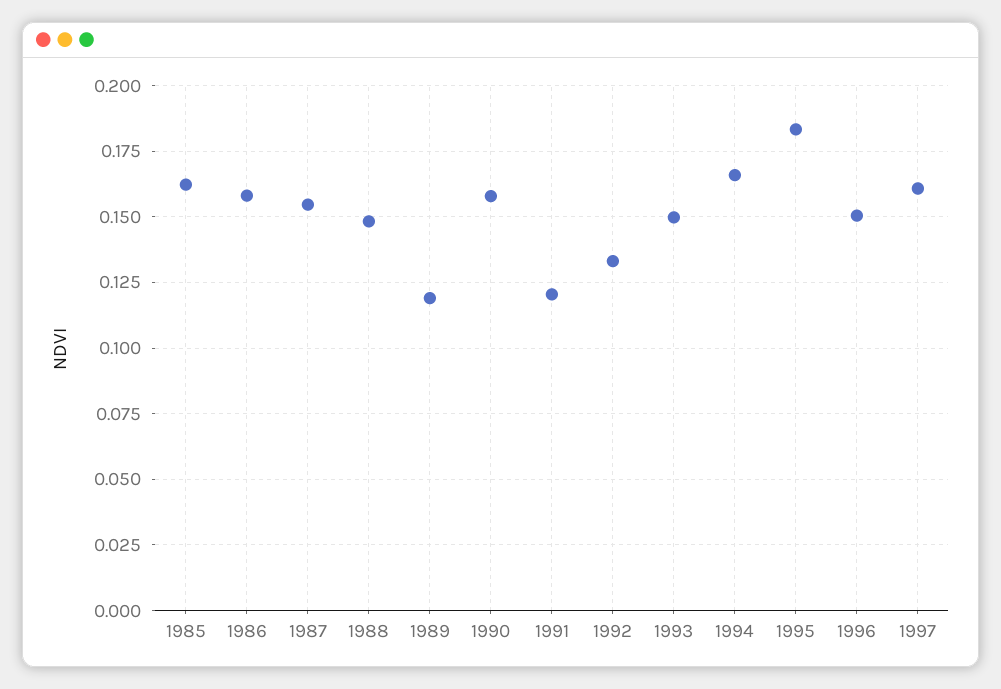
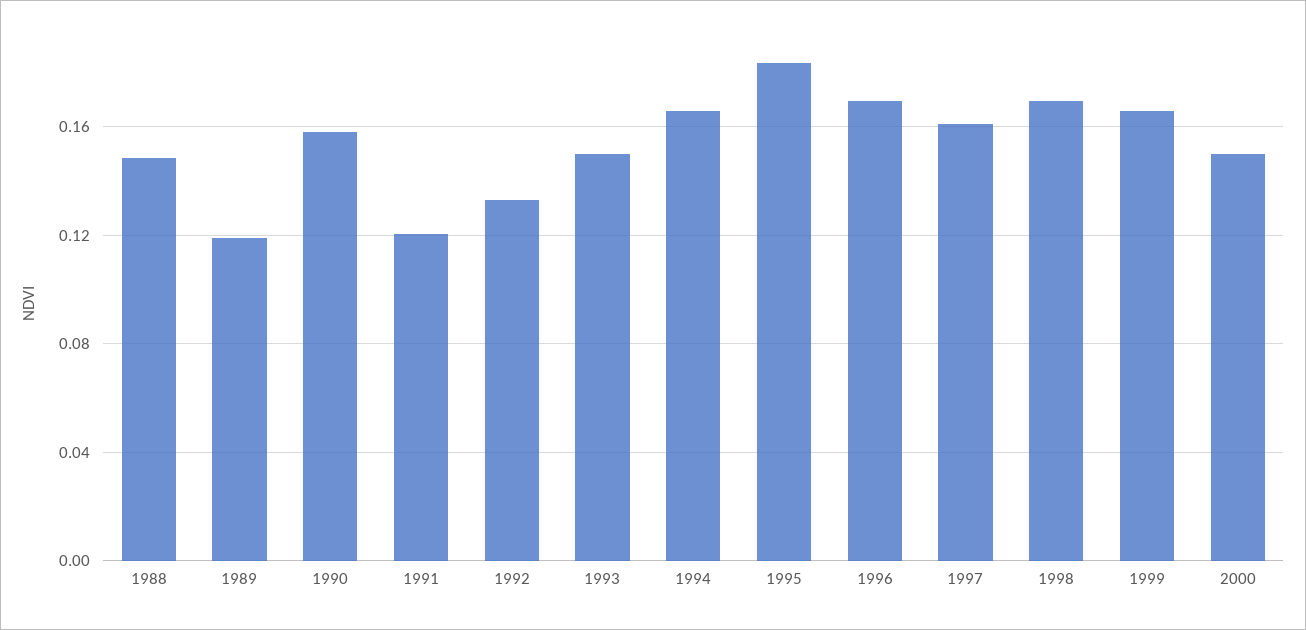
1985: 0.1625 -> none
1986: 0.1575 -> none
1987: 0.155 -> none
1996: 0.15 -> 0.17
1998: none -> 0.17
1999: none -> 0.165
2000: none -> 0.15

